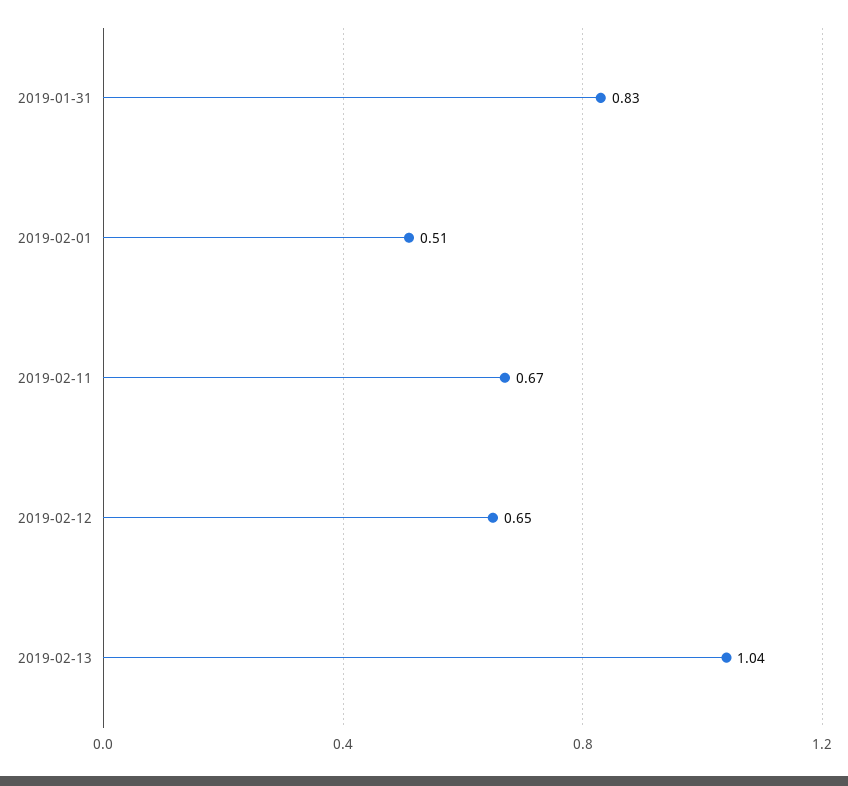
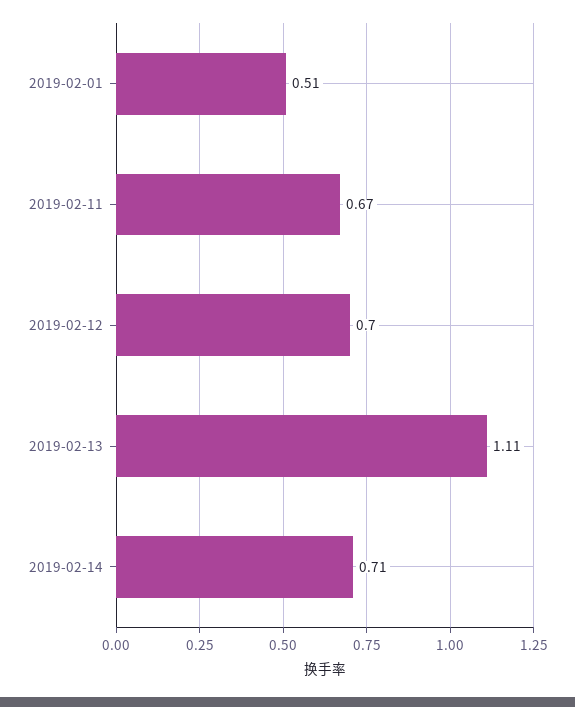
2019-01-31: 0.83 -> none
2019-02-12: 0.65 -> 0.7
2019-02-13: 1.04 -> 1.11
2019-02-14: none -> 0.71

